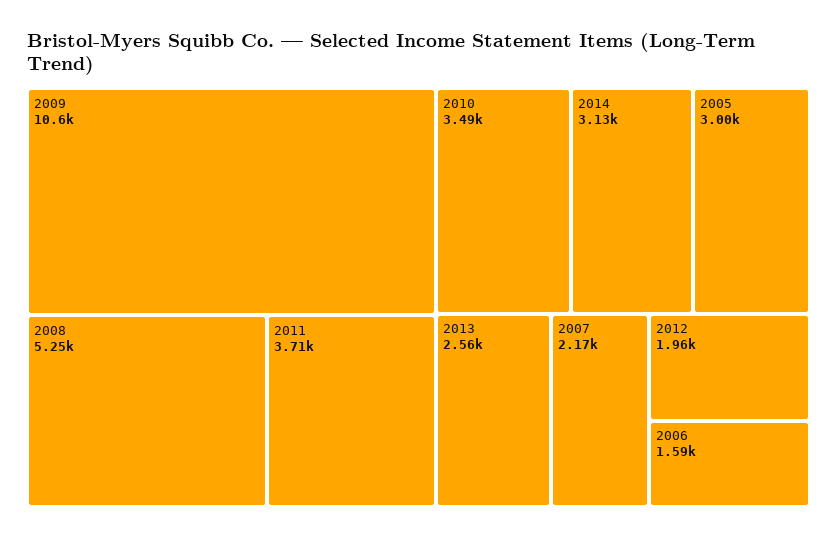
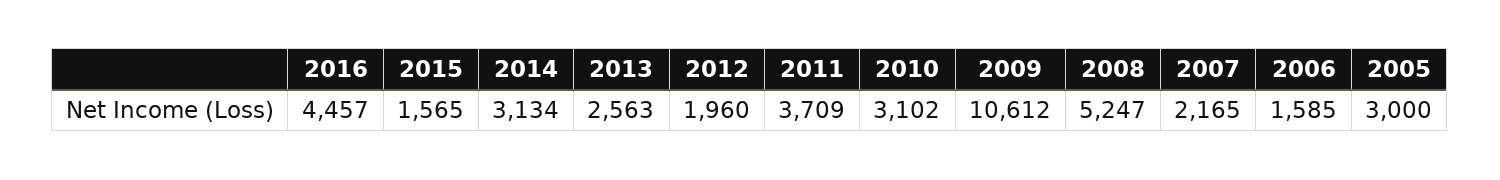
2010: 3490 -> 3102
2016: none -> 4457
2015: none -> 1565

